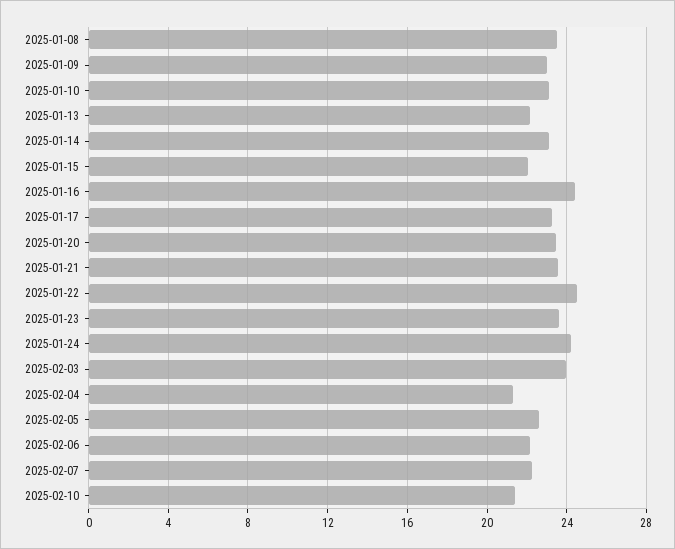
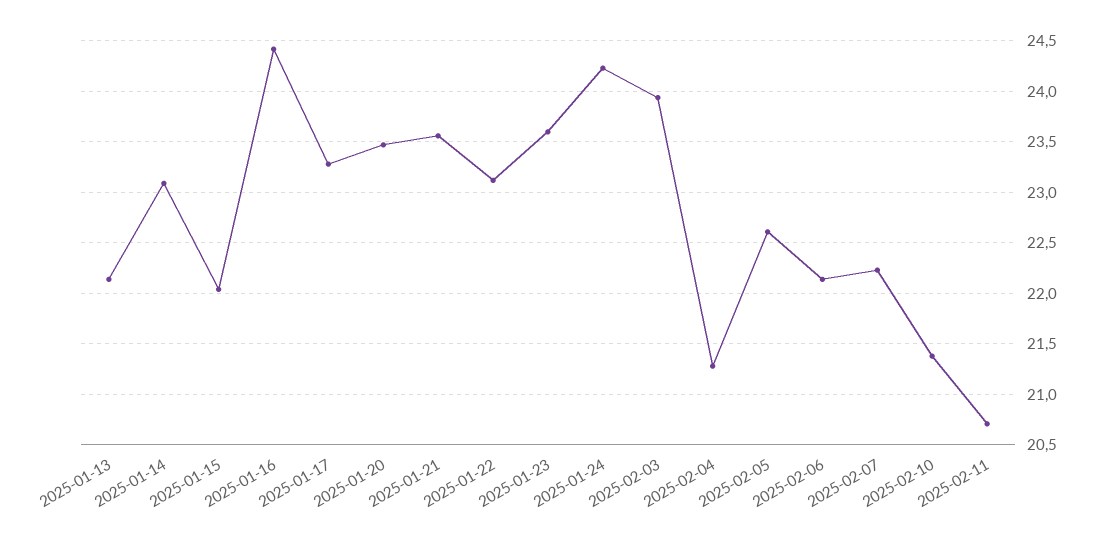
2025-01-08: 23.5 -> none
2025-01-09: 23 -> none
2025-01-10: 23 -> none
2025-01-22: 24.5 -> 23.1
2025-02-11: none -> 20.7

